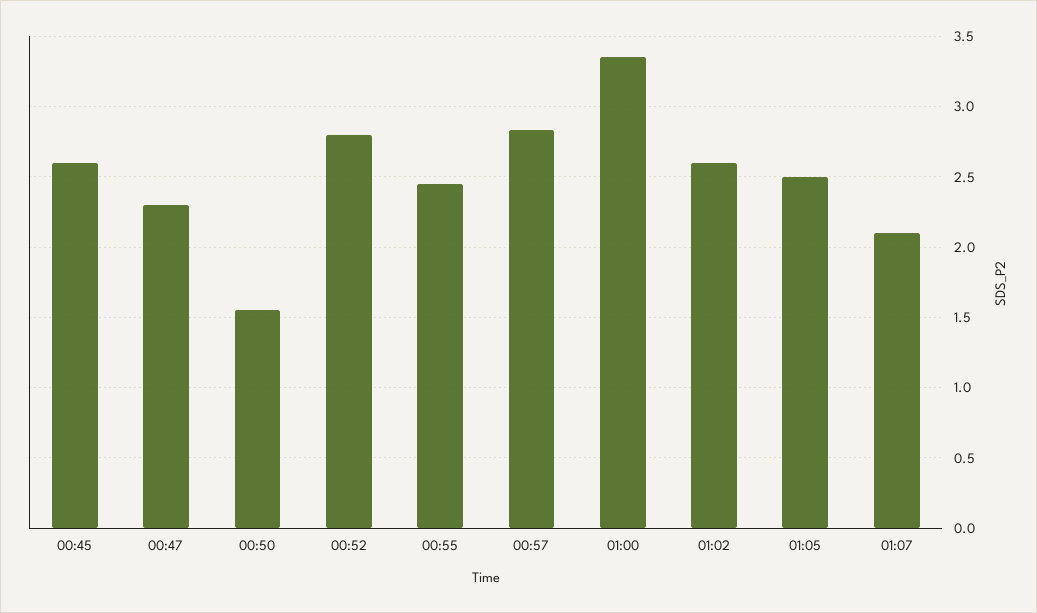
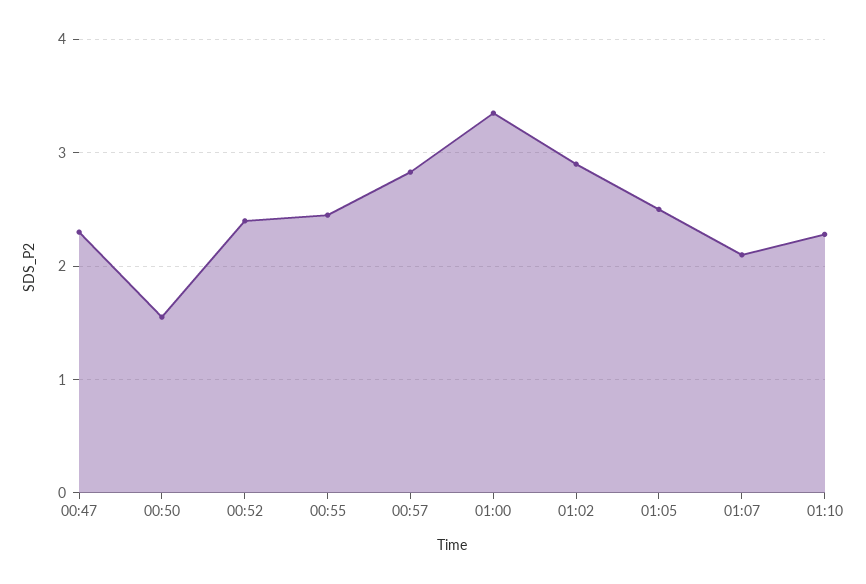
00:45: 2.6 -> none
00:52: 2.8 -> 2.4
01:02: 2.6 -> 2.9
01:10: none -> 2.3

